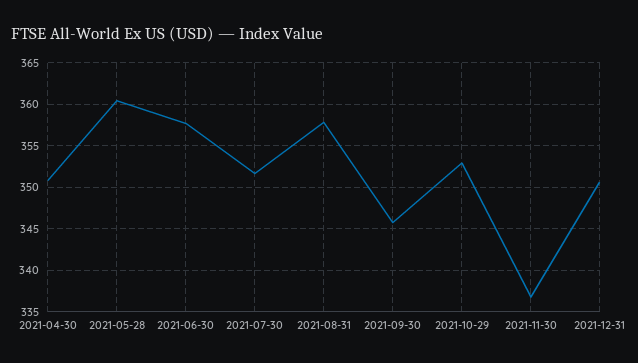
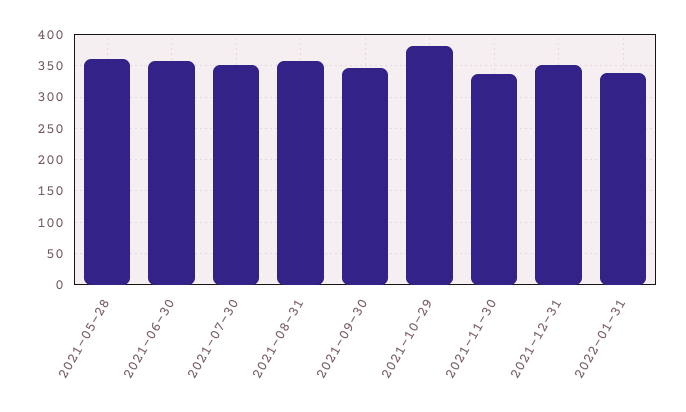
2021-04-30: 351 -> none
2021-10-29: 353 -> 380
2022-01-31: none -> 340

